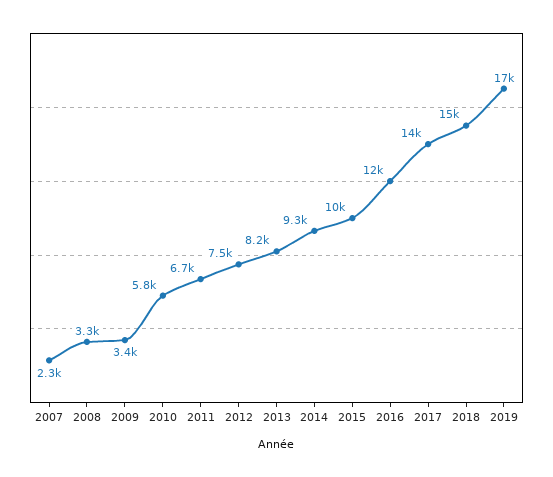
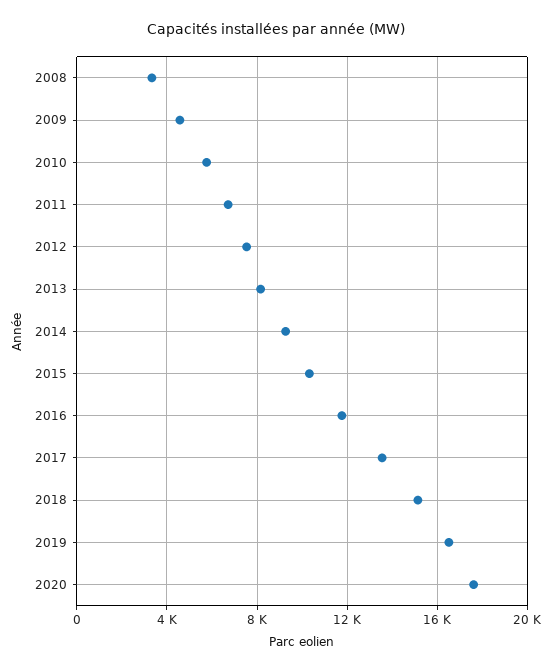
2007: 2300 -> none
2009: 3400 -> 4500
2020: none -> 17500

